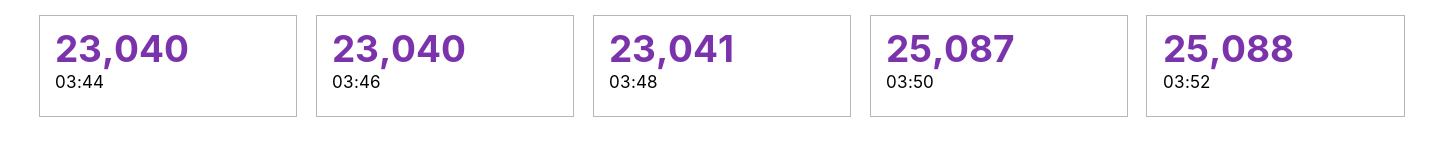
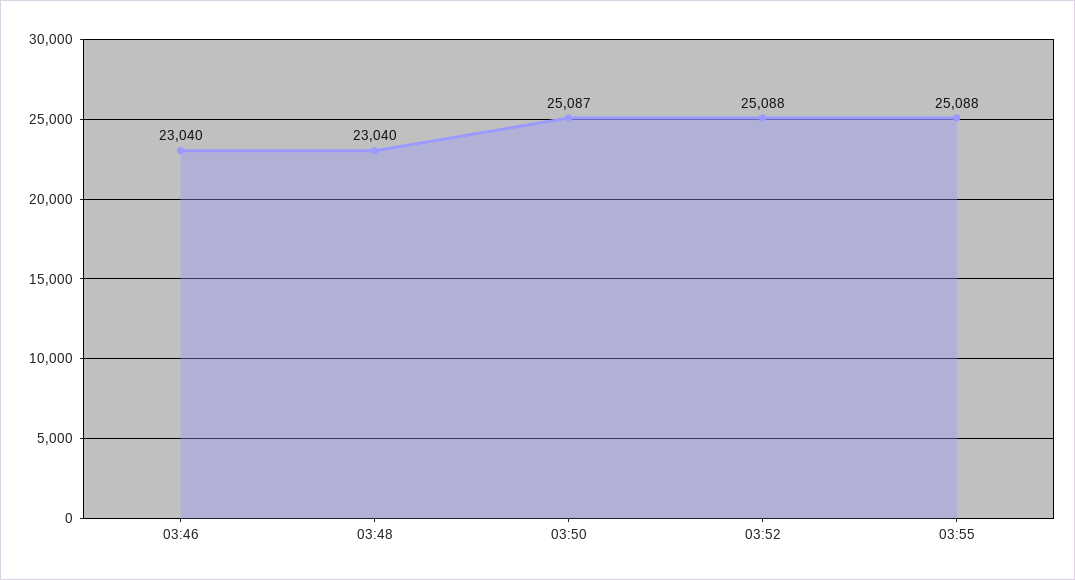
03:44: 23040 -> none
03:48: 23041 -> 23040
03:55: none -> 25088

